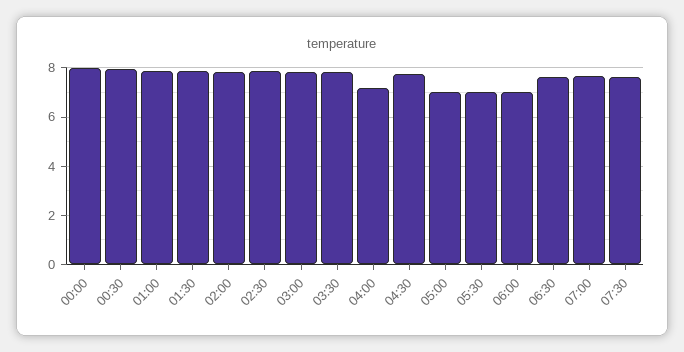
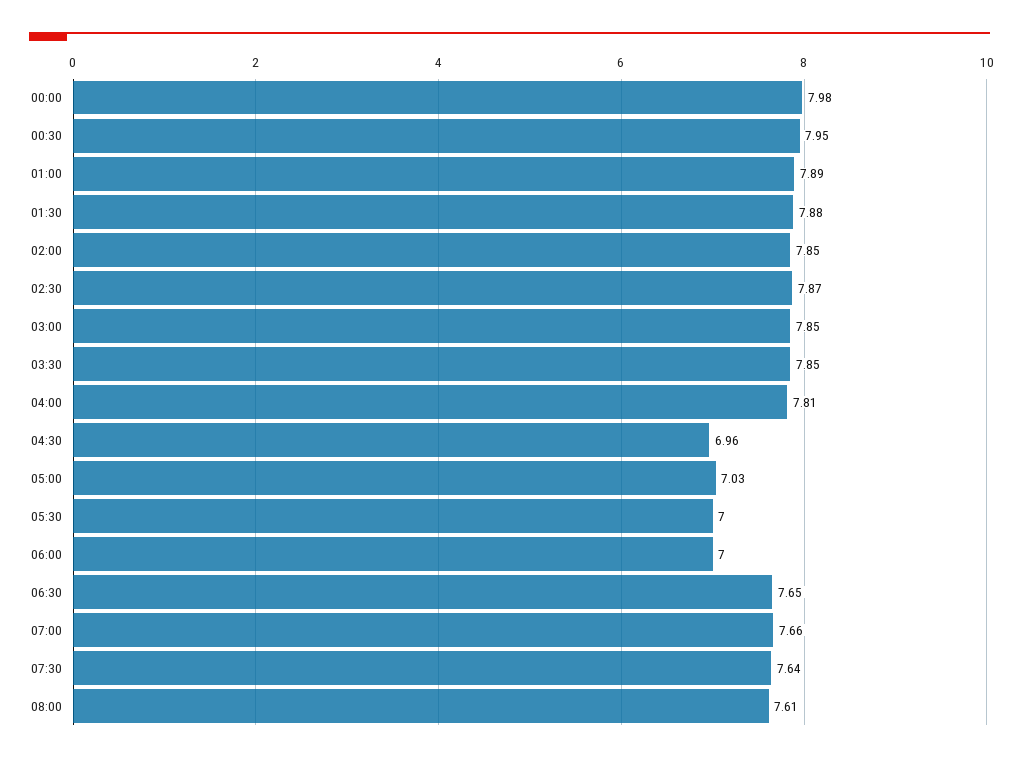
04:00: 7.25 -> 7.81
04:30: 7.75 -> 6.96
08:00: none -> 7.61

